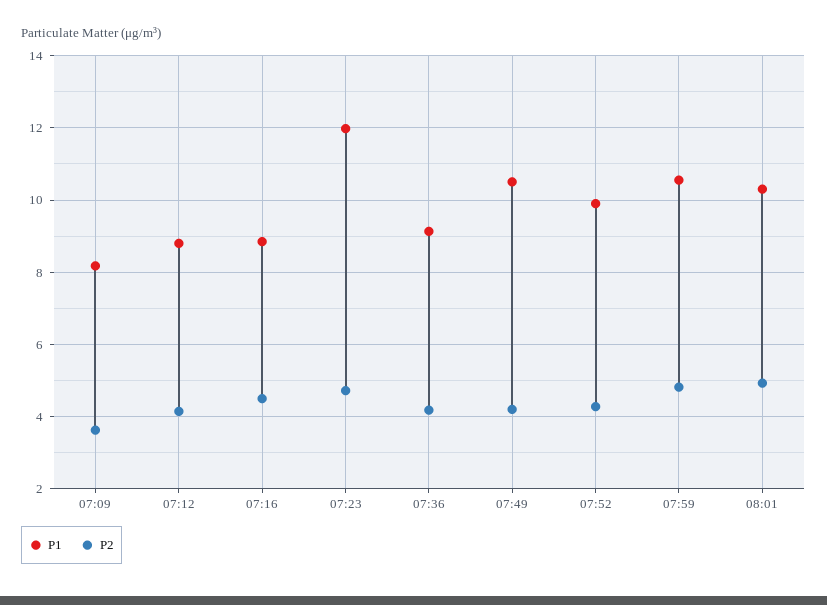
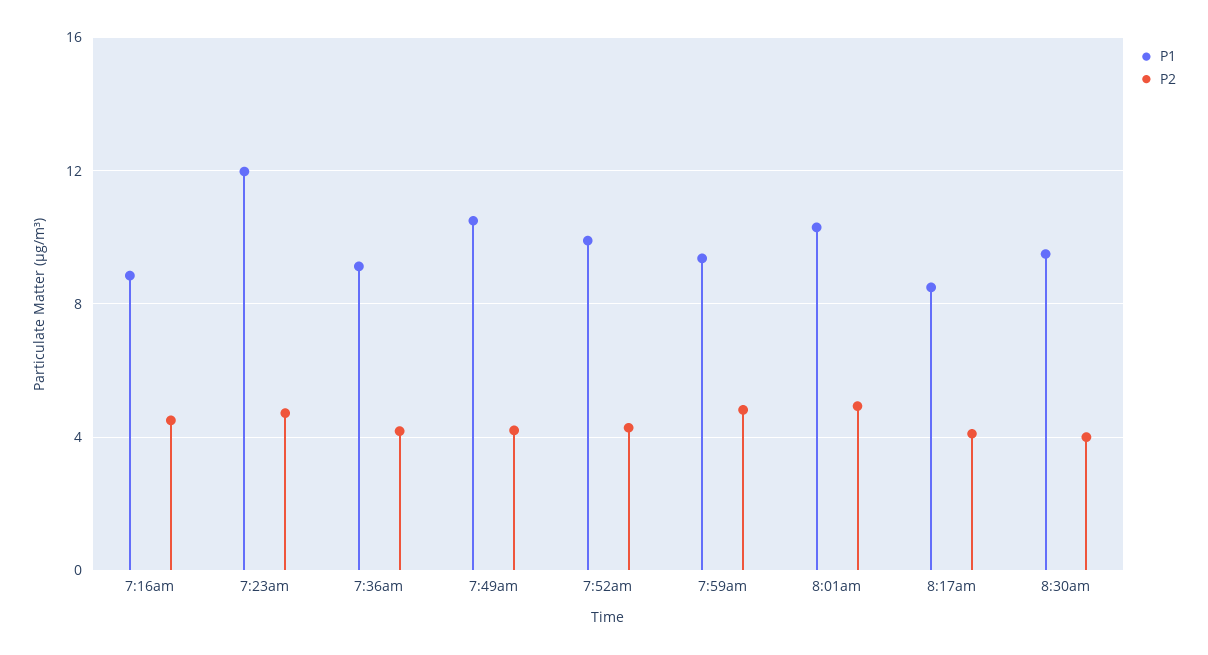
P1, 07:09: 8.2 -> none
P2, 07:09: 3.6 -> none
P1, 07:12: 8.8 -> none
P2, 07:12: 4.2 -> none
P1, 07:59: 10.6 -> 9.5
P1, 8:17am: none -> 8.5
P2, 8:17am: none -> 4
P1, 8:30am: none -> 9.5
P2, 8:30am: none -> 4

